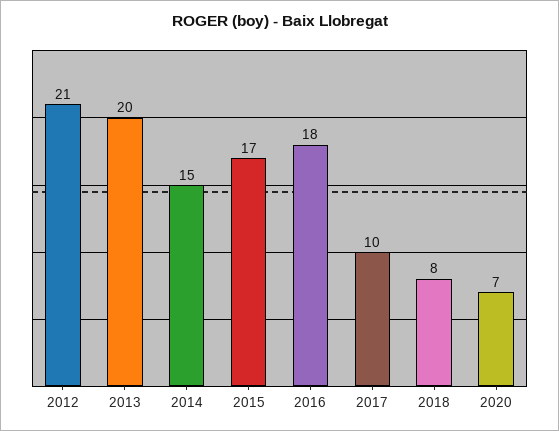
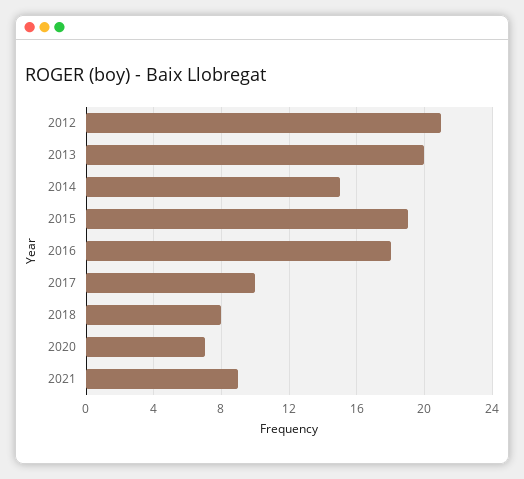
2015: 17 -> 19
2021: none -> 9

